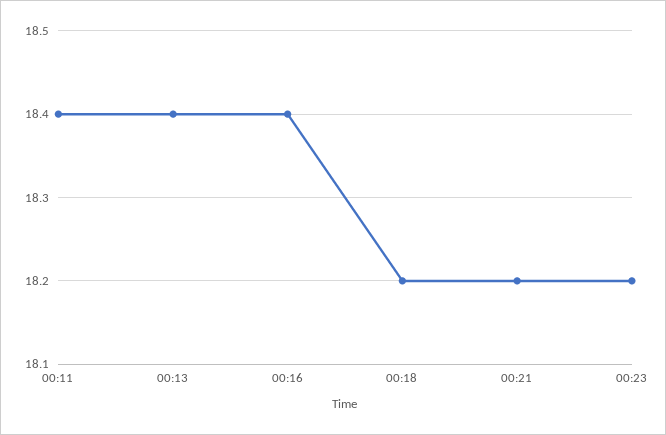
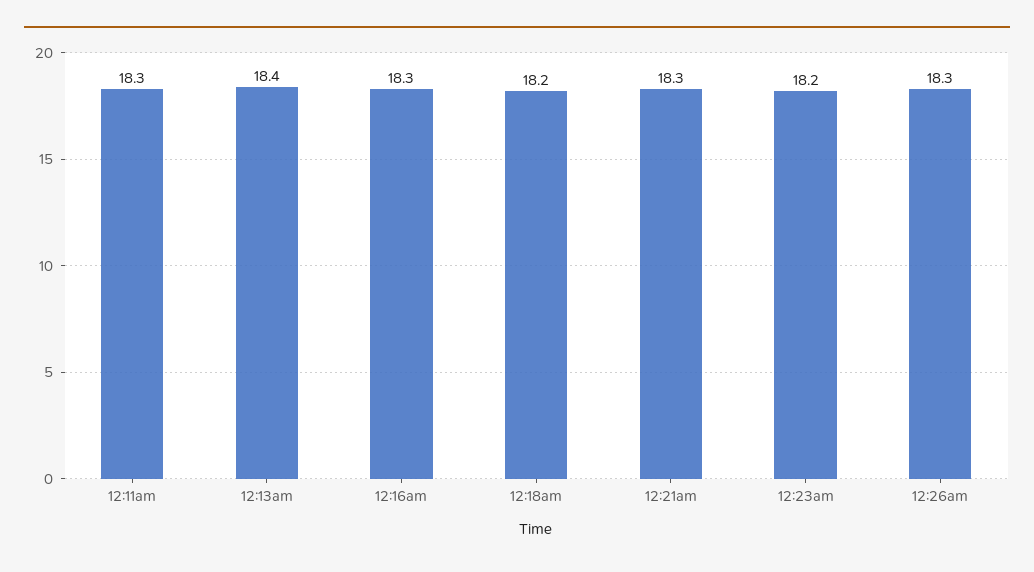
00:11: 18.4 -> 18.3
00:16: 18.4 -> 18.3
00:21: 18.2 -> 18.3
12:26am: none -> 18.3

